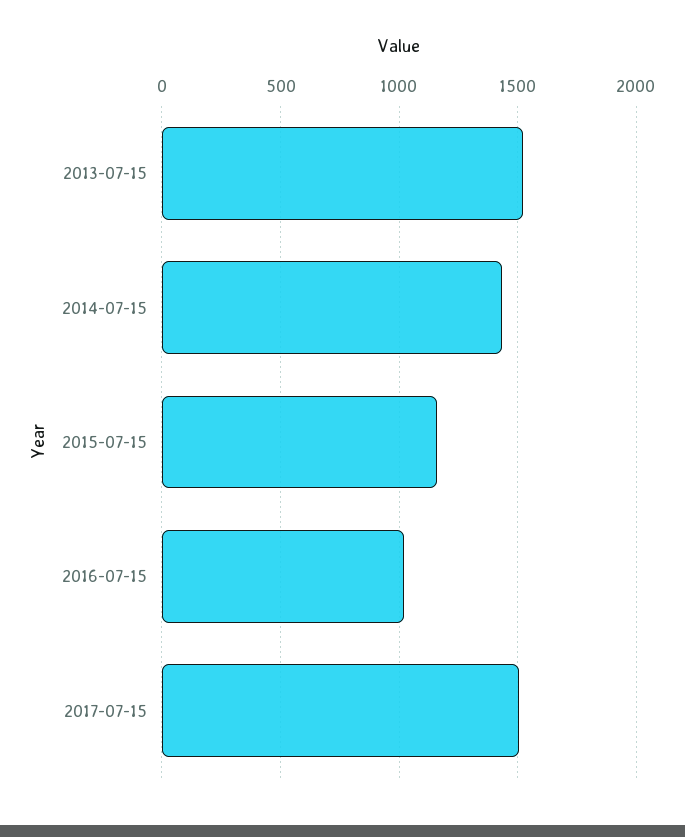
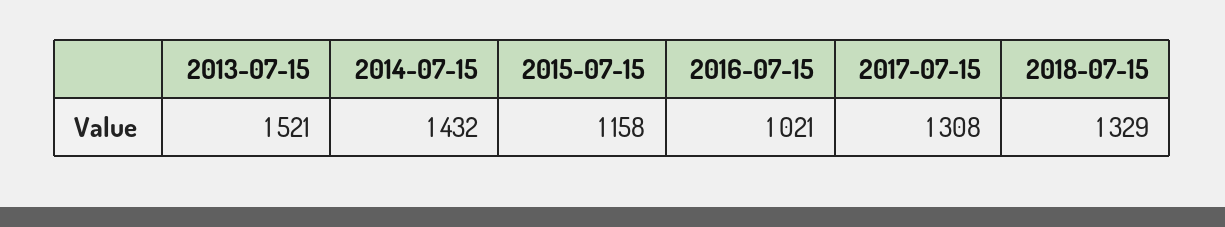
2017-07-15: 1500 -> 1308
2018-07-15: none -> 1329

